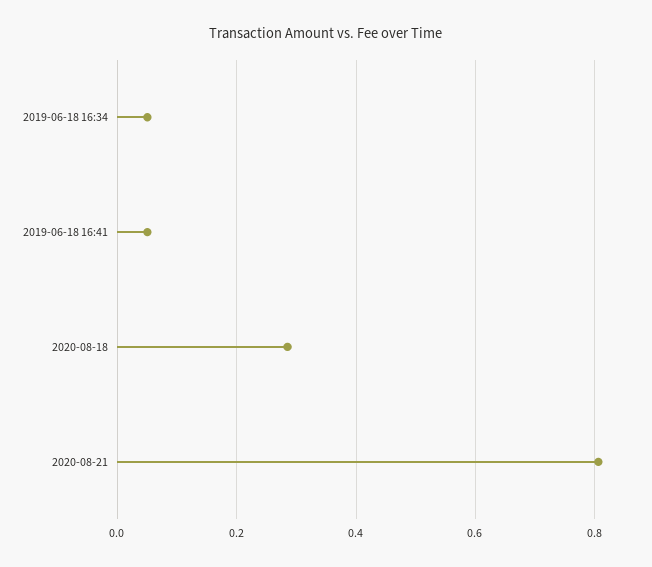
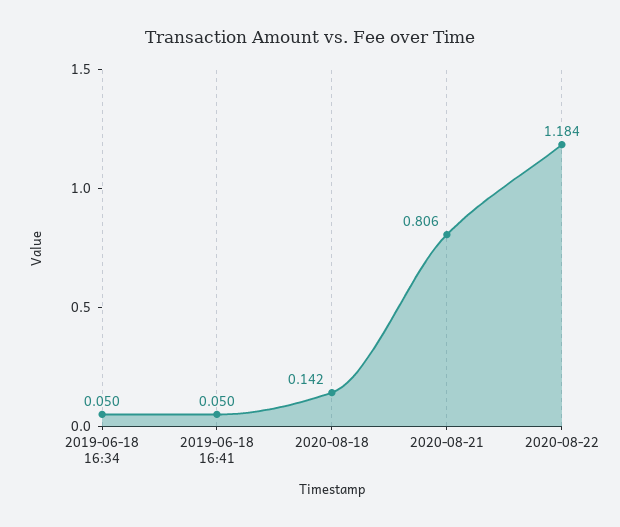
2020-08-18: 0.28 -> 0.142
2020-08-22: none -> 1.184

